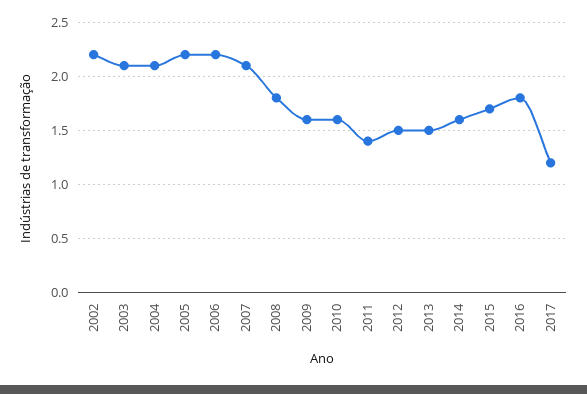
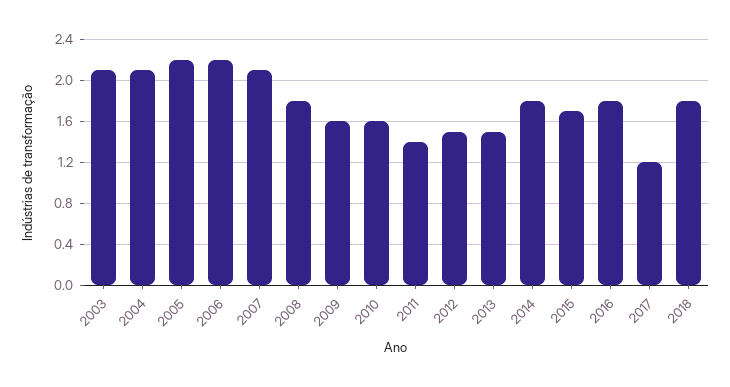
2002: 2.2 -> none
2014: 1.6 -> 1.8
2018: none -> 1.8

